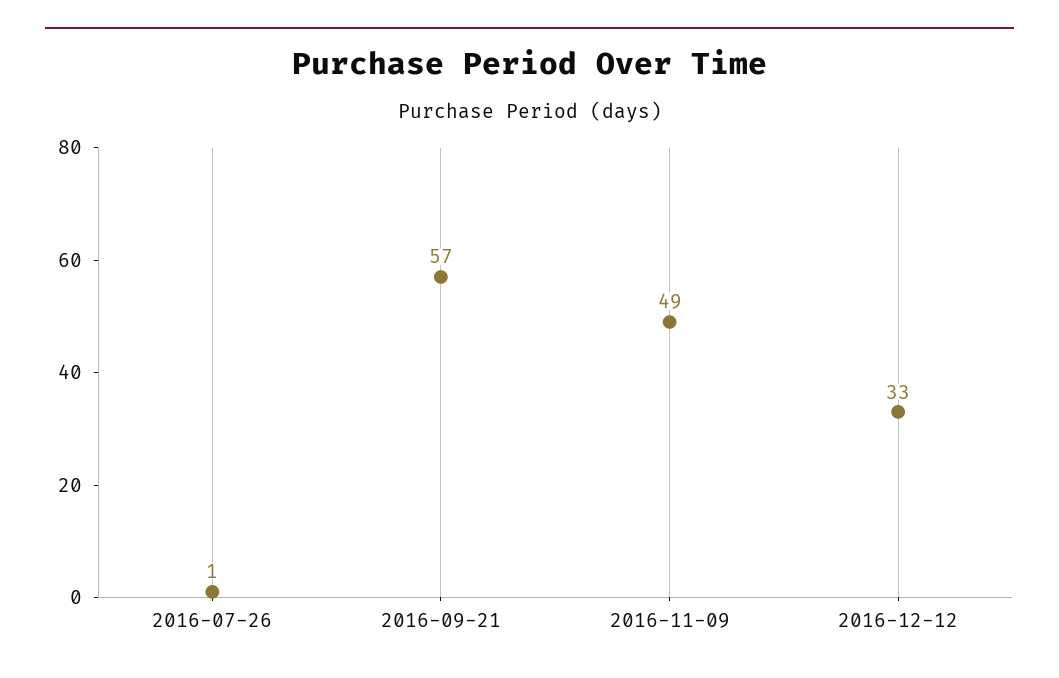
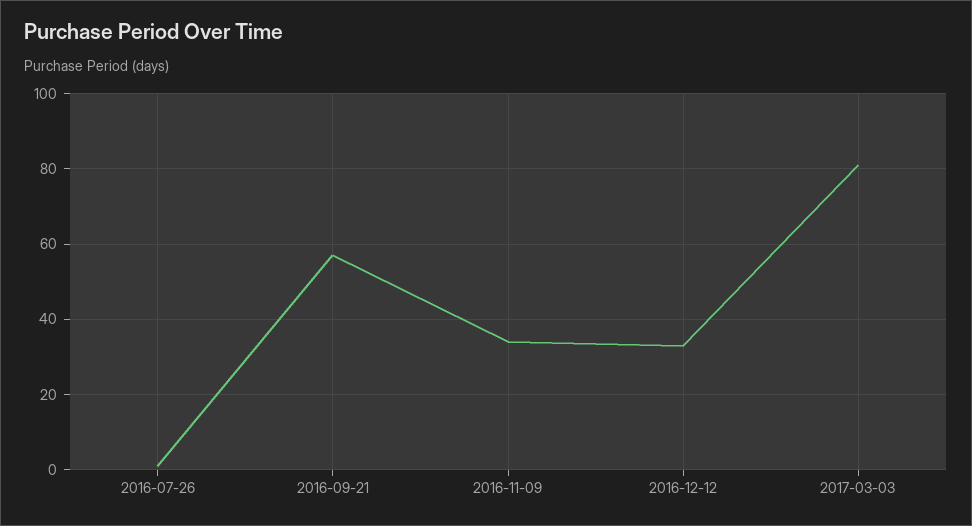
2016-11-09: 49 -> 35
2017-03-03: none -> 80

